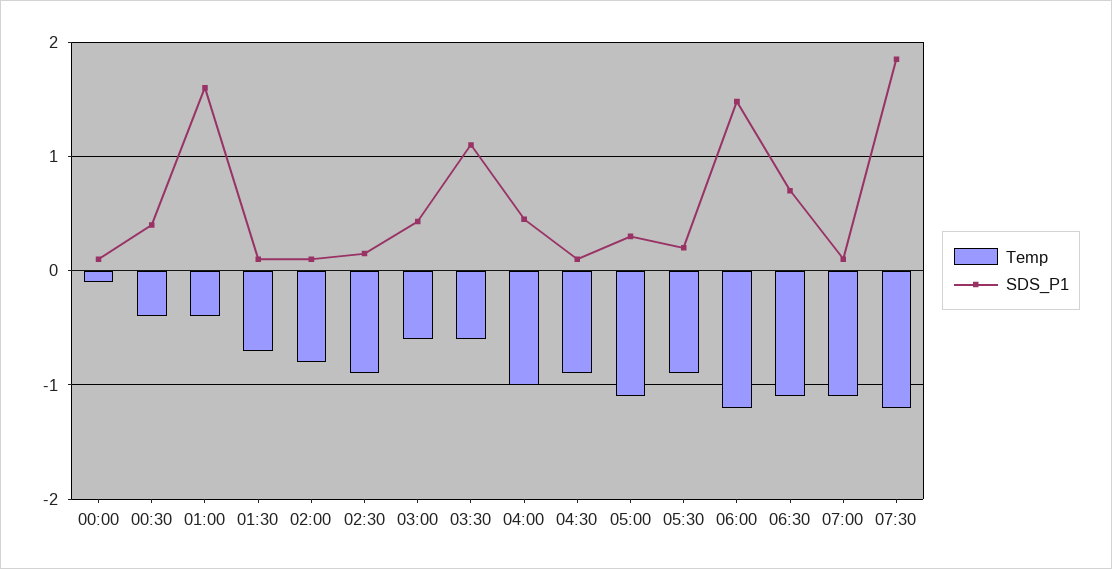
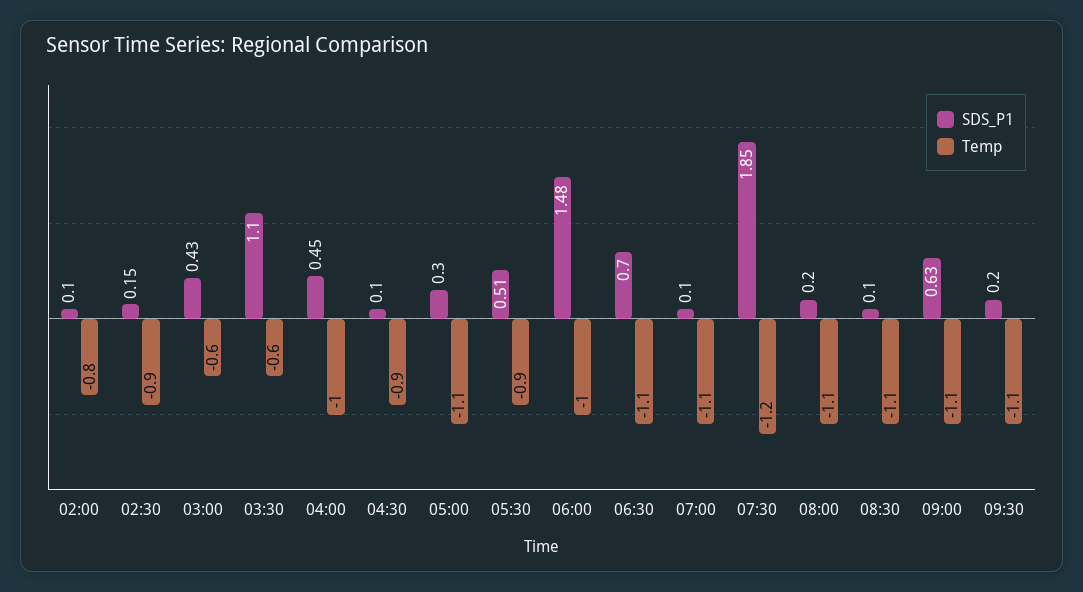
Temp, 00:00: -0.1 -> none
SDS_P1, 00:00: 0.1 -> none
Temp, 00:30: -0.4 -> none
SDS_P1, 00:30: 0.4 -> none
Temp, 01:00: -0.4 -> none
SDS_P1, 01:00: 1.6 -> none
Temp, 01:30: -0.7 -> none
SDS_P1, 01:30: 0.1 -> none
SDS_P1, 05:30: 0.2 -> 0.51
Temp, 06:00: -1.2 -> -1
SDS_P1, 08:00: none -> 0.2
Temp, 08:00: none -> -1.1
SDS_P1, 08:30: none -> 0.1
Temp, 08:30: none -> -1.1
SDS_P1, 09:00: none -> 0.63
Temp, 09:00: none -> -1.1
SDS_P1, 09:30: none -> 0.2
Temp, 09:30: none -> -1.1

